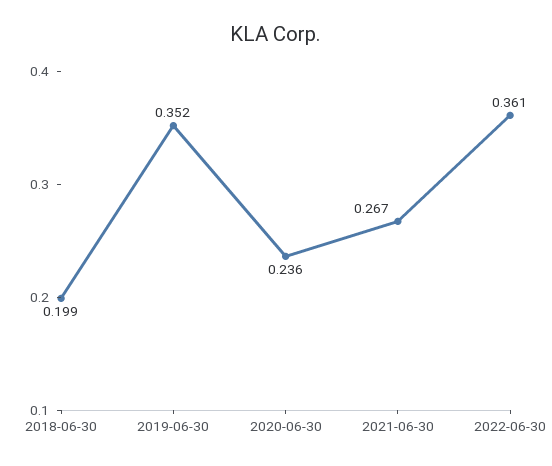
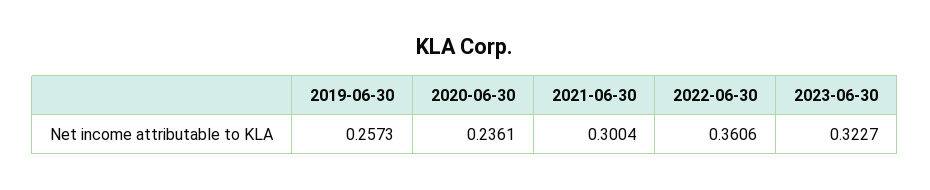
2018-06-30: 0.199 -> none
2019-06-30: 0.352 -> 0.2573
2021-06-30: 0.267 -> 0.3004
2023-06-30: none -> 0.3227

